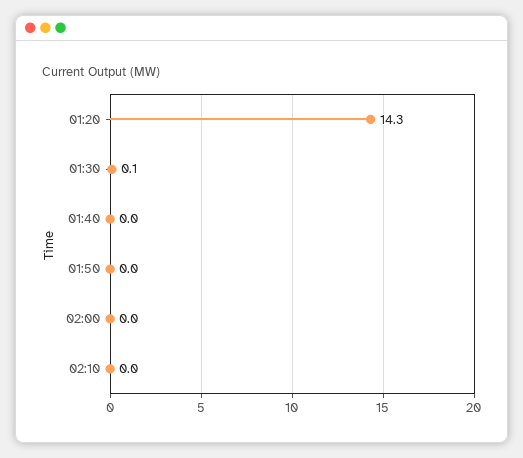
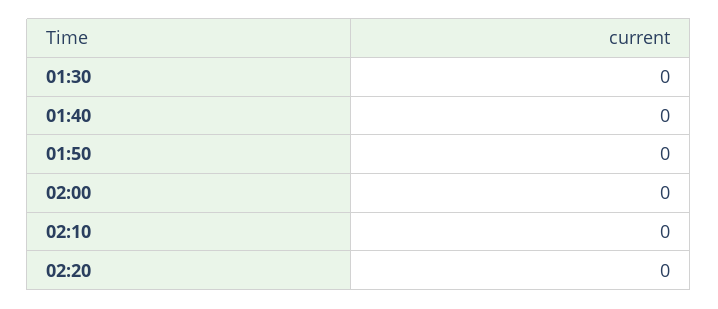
01:20: 14.3 -> none
01:30: 0.1 -> 0
02:20: none -> 0

